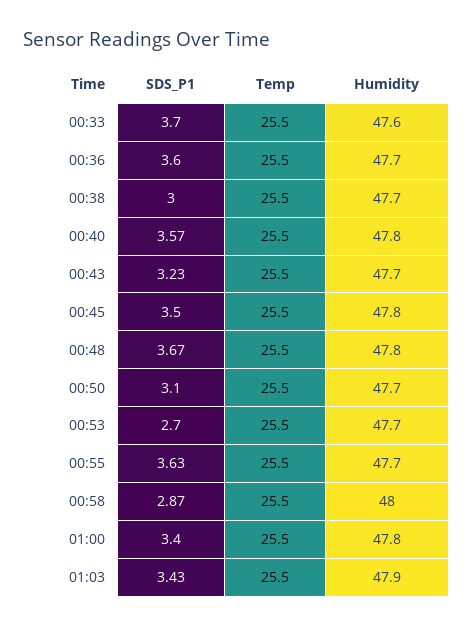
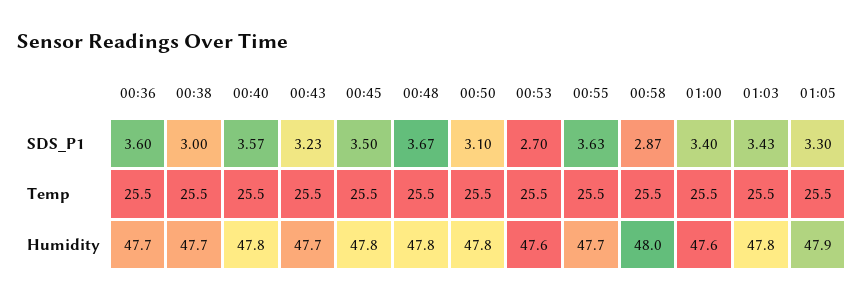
SDS_P1, 00:33: 3.7 -> none
Temp, 00:33: 25.5 -> none
Humidity, 00:33: 47.6 -> none
Humidity, 00:50: 47.7 -> 47.8
Humidity, 00:53: 47.7 -> 47.6
Humidity, 01:00: 47.8 -> 47.6
Humidity, 01:03: 47.9 -> 47.8
SDS_P1, 01:05: none -> 3.3
Temp, 01:05: none -> 25.5
Humidity, 01:05: none -> 47.9

